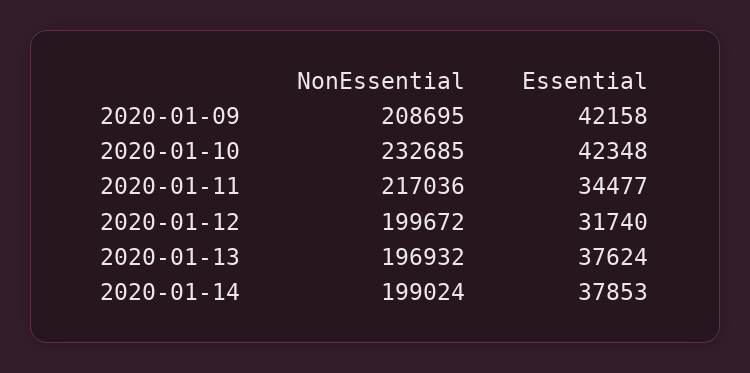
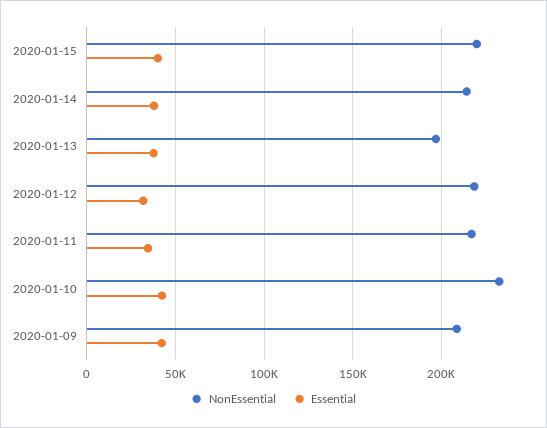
NonEssential, 2020-01-12: 199672 -> 220000
NonEssential, 2020-01-14: 199024 -> 215000
NonEssential, 2020-01-15: none -> 220000
Essential, 2020-01-15: none -> 40000

